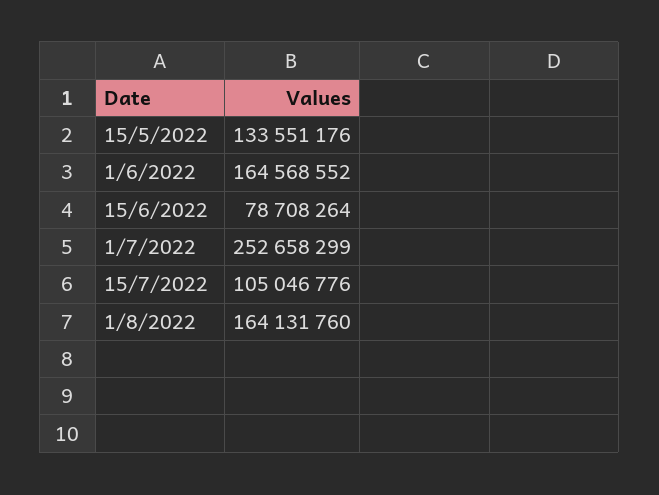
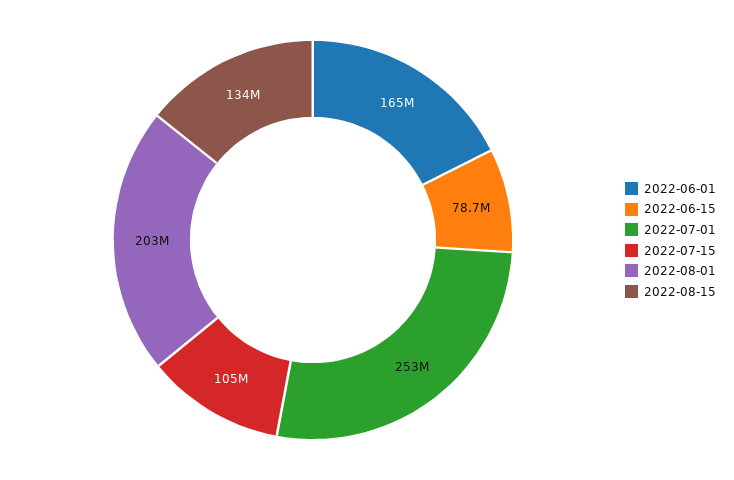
15/5/2022: 133551176 -> none
1/8/2022: 164131760 -> 203000000
2022-08-15: none -> 134000000

